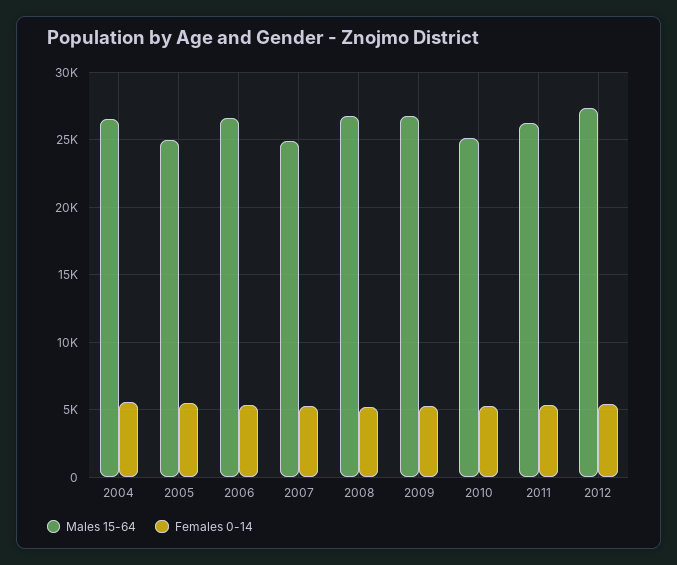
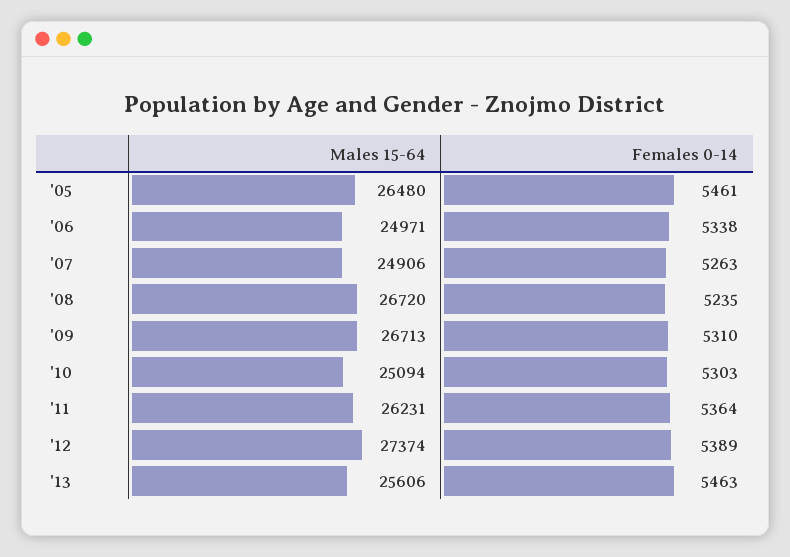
Males 15-64, 2004: 26500 -> none
Females 0-14, 2004: 5500 -> none
Males 15-64, 2005: 25000 -> 26480
Males 15-64, 2006: 26500 -> 24971
Males 15-64, '13: none -> 25606
Females 0-14, '13: none -> 5463

